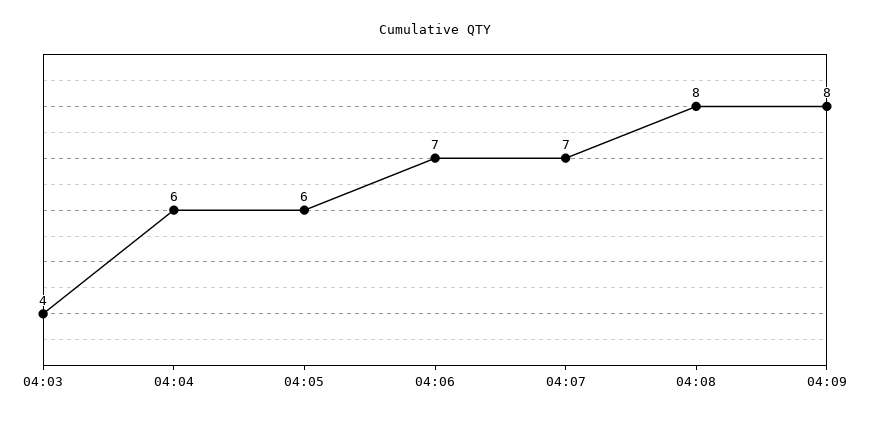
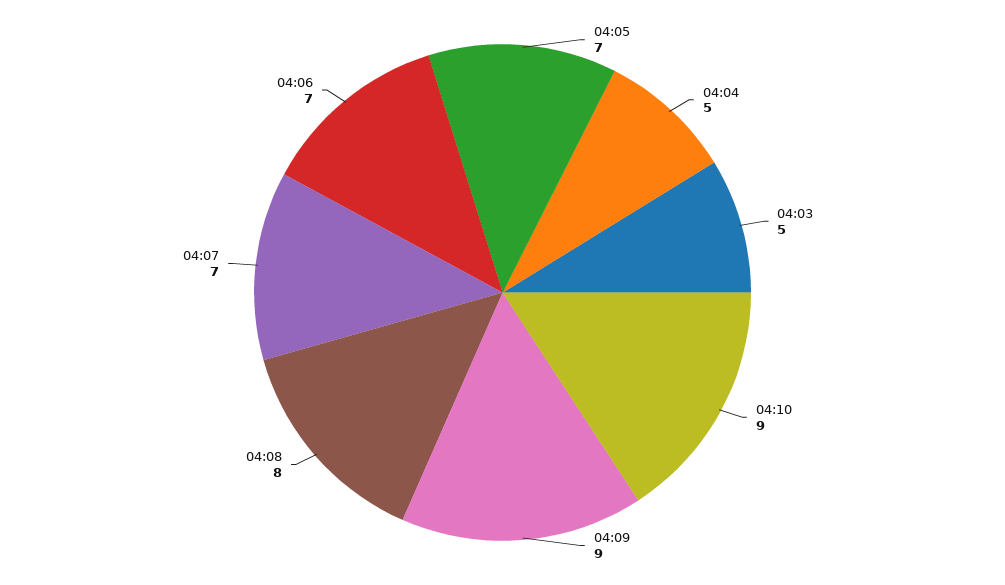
04:03: 4 -> 5
04:04: 6 -> 5
04:05: 6 -> 7
04:09: 8 -> 9
04:10: none -> 9

